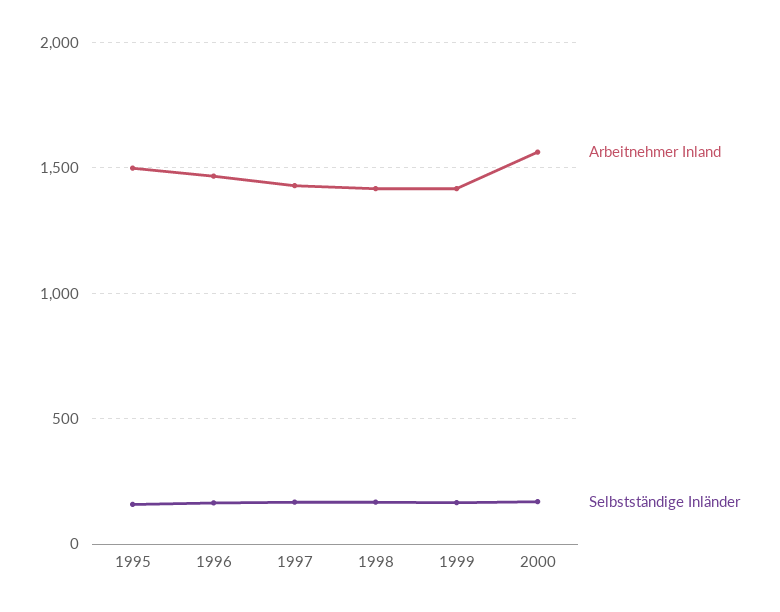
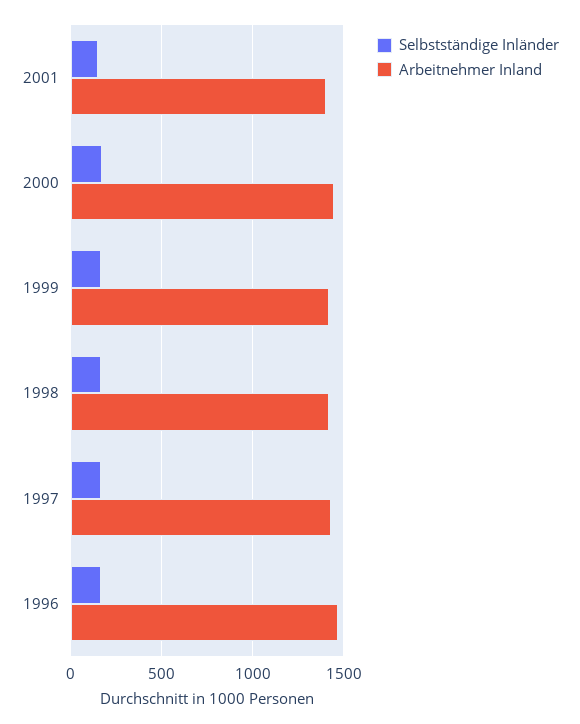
Arbeitnehmer Inland, 1995: 1500 -> none
Selbstständige Inländer, 1995: 150 -> none
Arbeitnehmer Inland, 2000: 1550 -> 1450
Selbstständige Inländer, 2001: none -> 150
Arbeitnehmer Inland, 2001: none -> 1400

